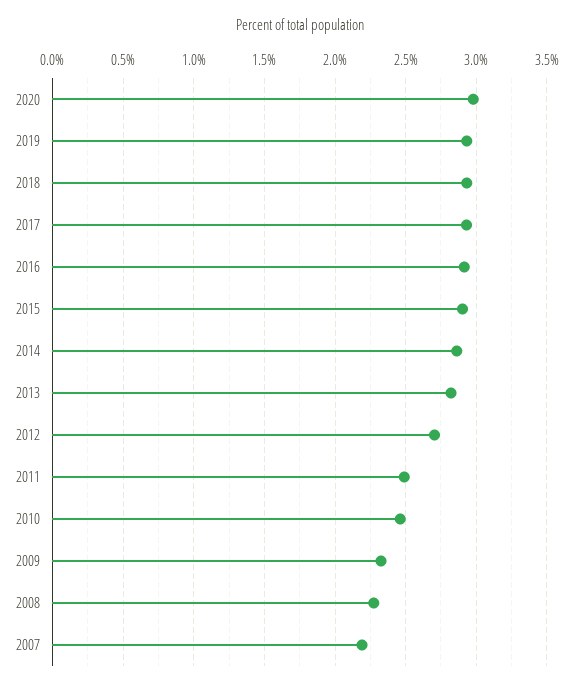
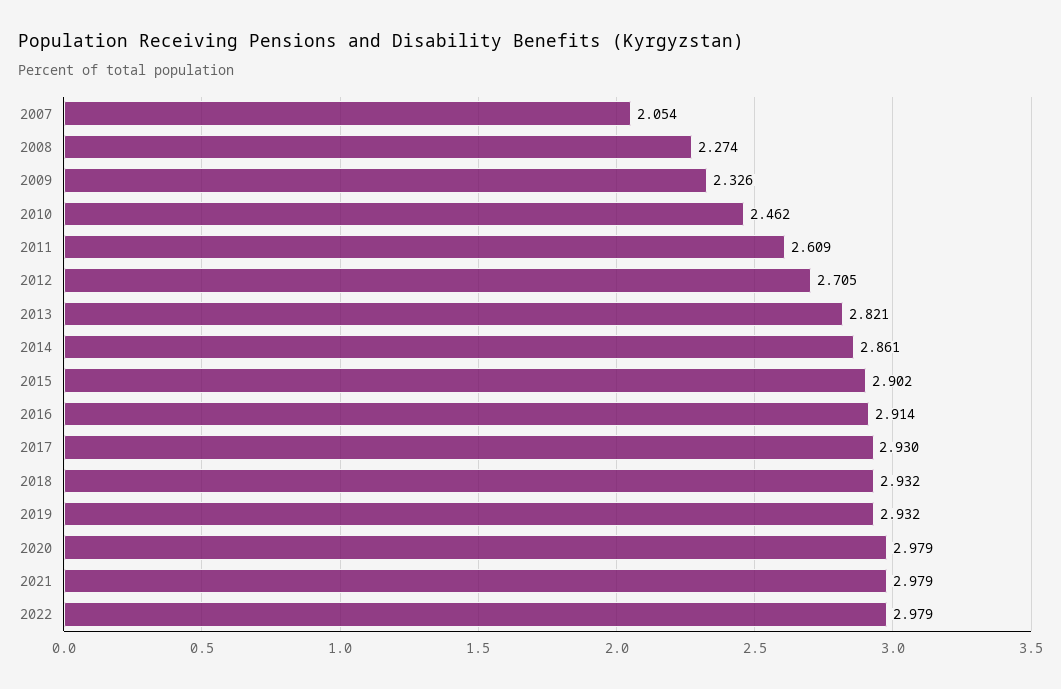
2011: 2.5 -> 2.609
2007: 2.2 -> 2.054
2021: none -> 2.979
2022: none -> 2.979

